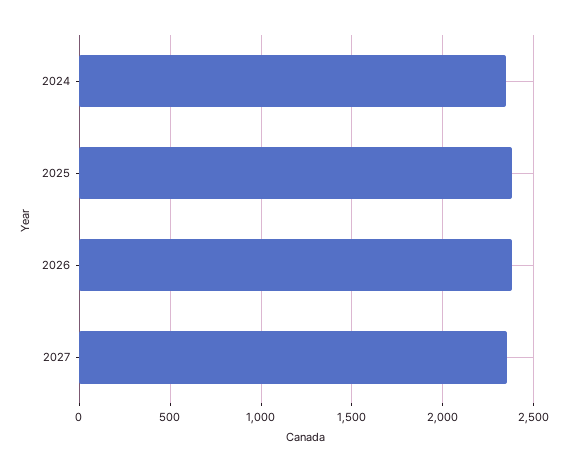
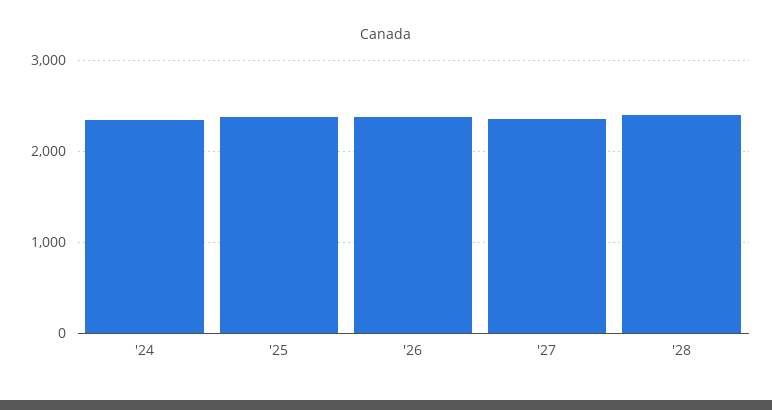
'28: none -> 2400

